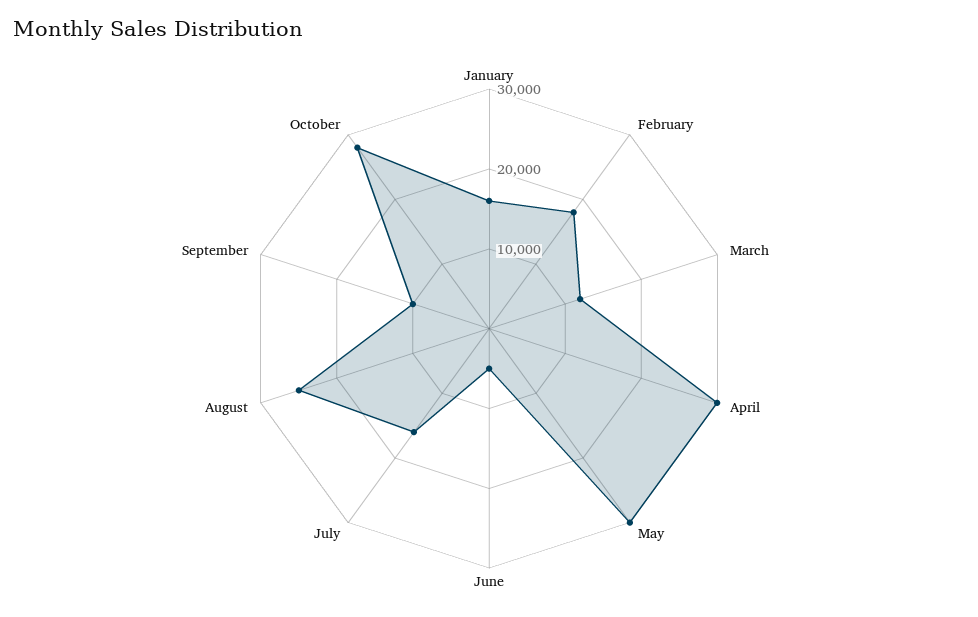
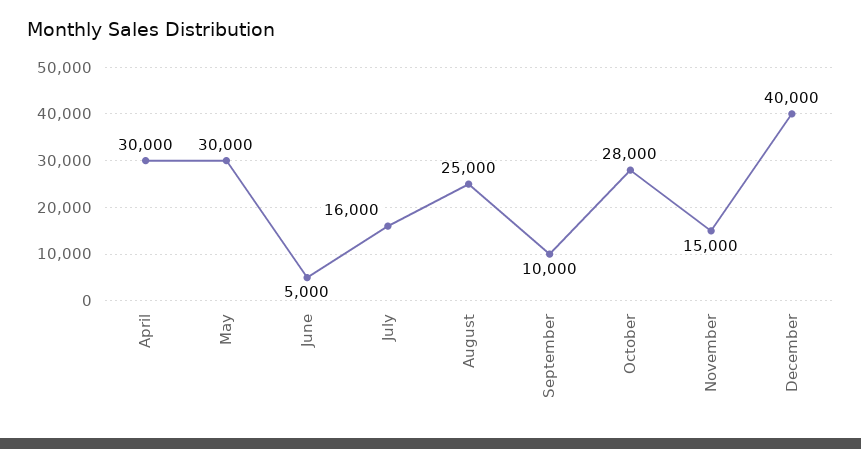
January: 16000 -> none
February: 18000 -> none
March: 12000 -> none
November: none -> 15000
December: none -> 40000

